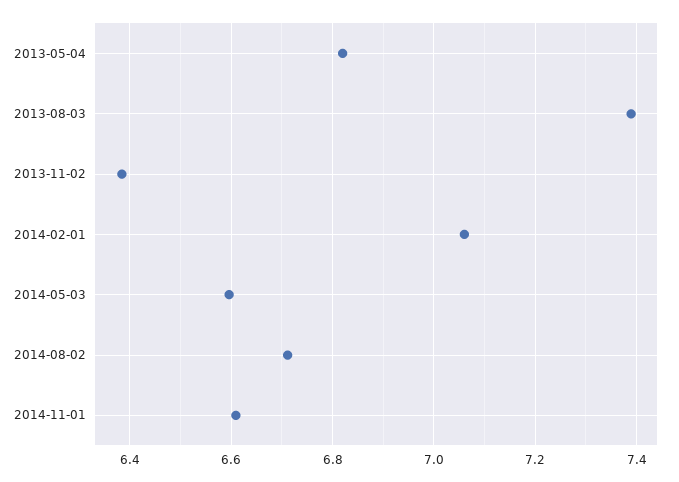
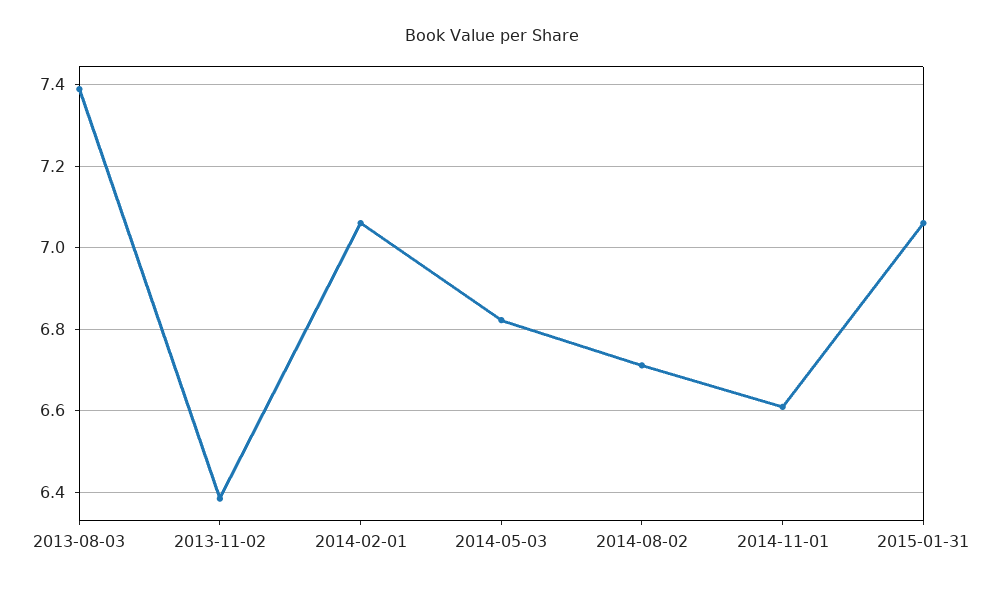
2013-05-04: 6.82 -> none
2014-05-03: 6.6 -> 6.82
2015-01-31: none -> 7.06

